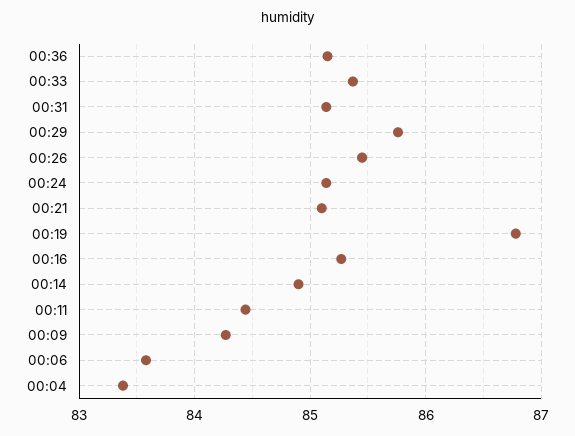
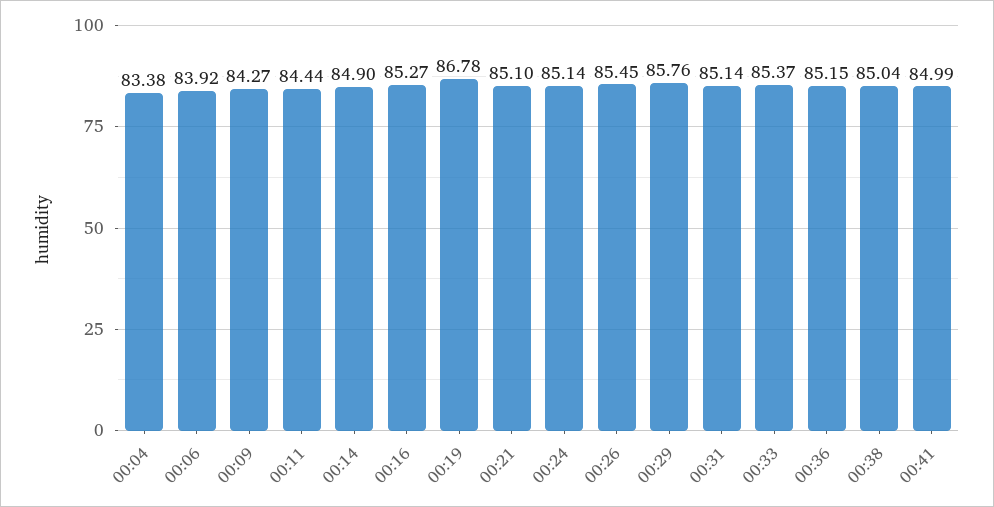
00:06: 83.6 -> 83.92
00:38: none -> 85.04
00:41: none -> 84.99

